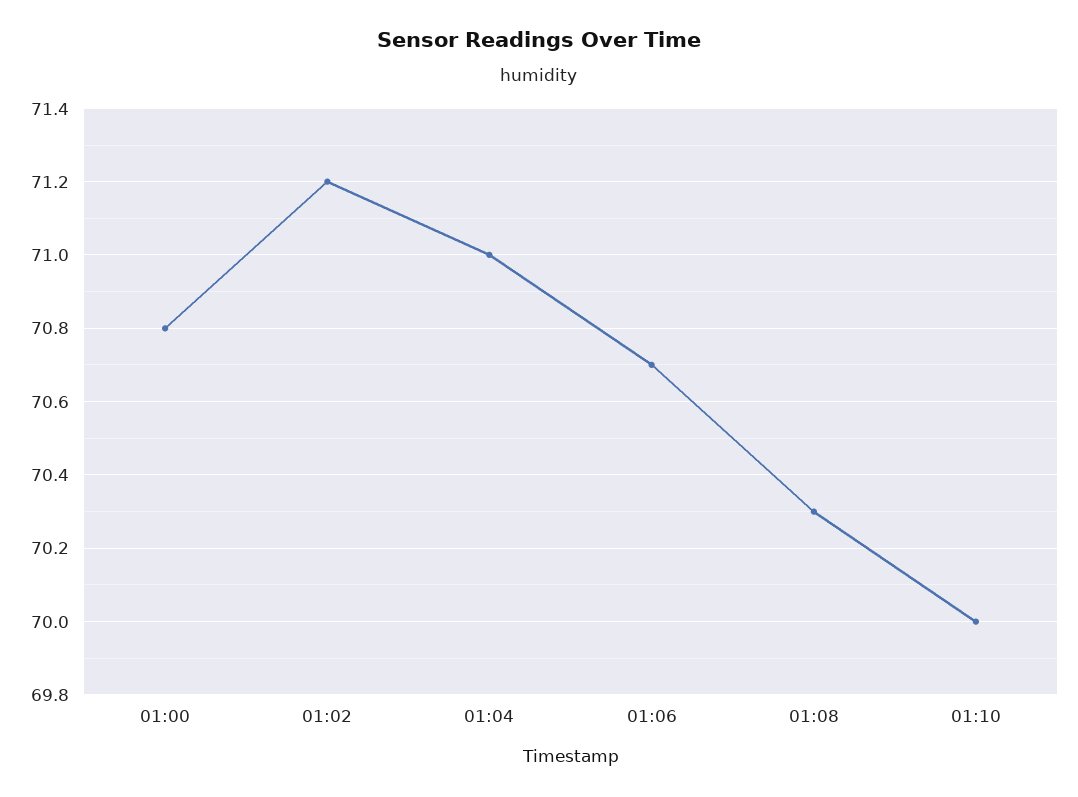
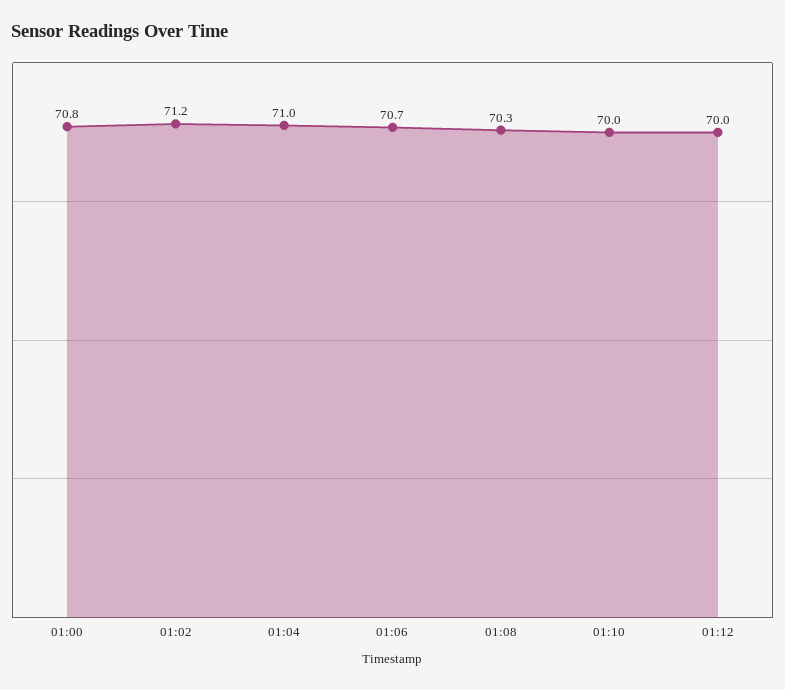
01:12: none -> 70

